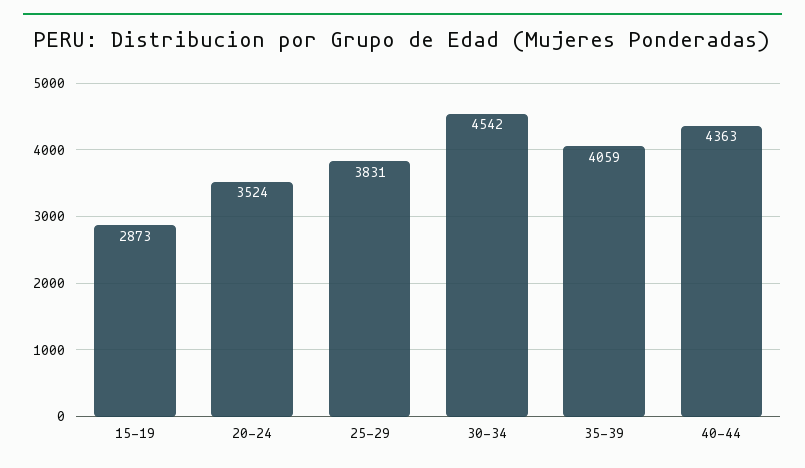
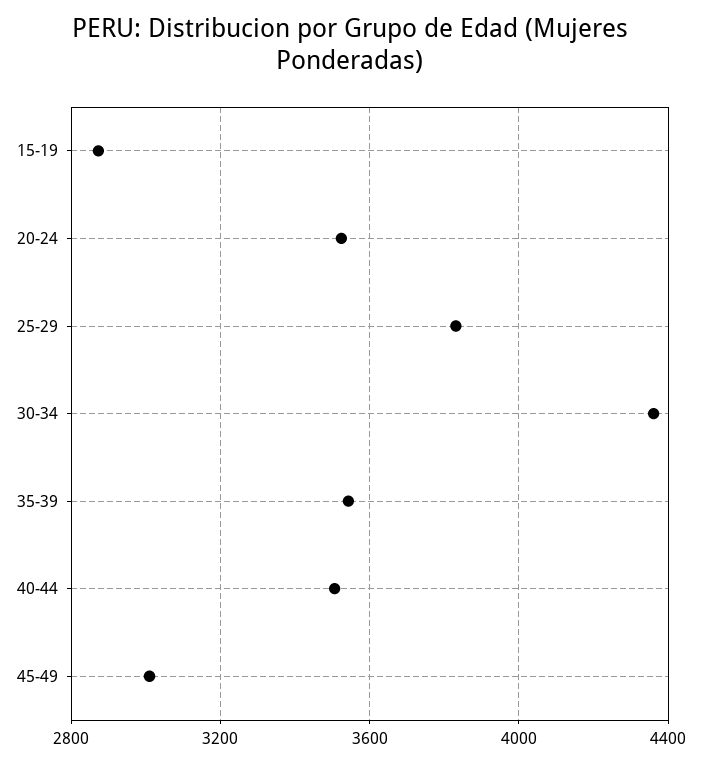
30-34: 4542 -> 4350
35-39: 4059 -> 3550
40-44: 4363 -> 3500
45-49: none -> 3000

